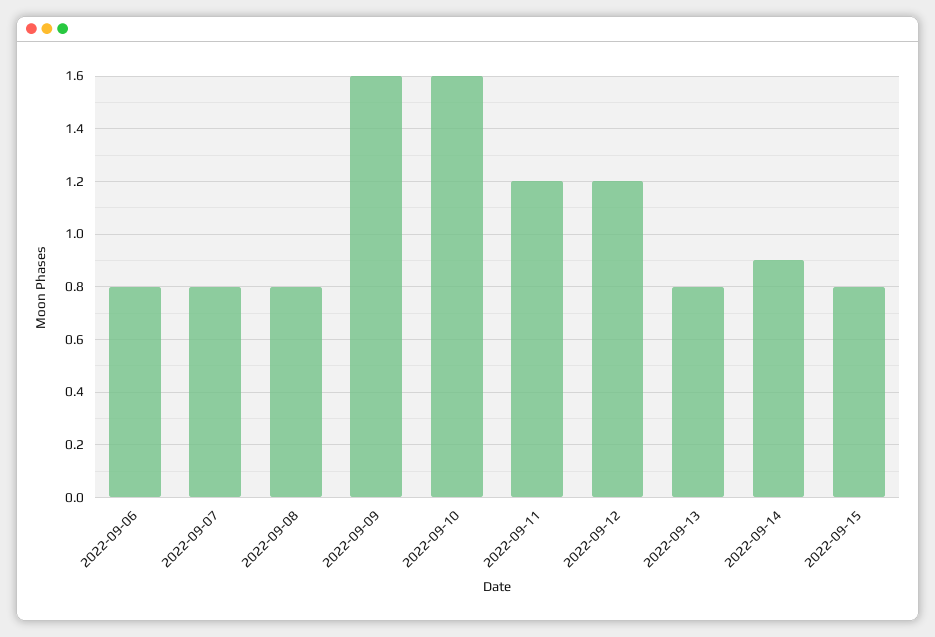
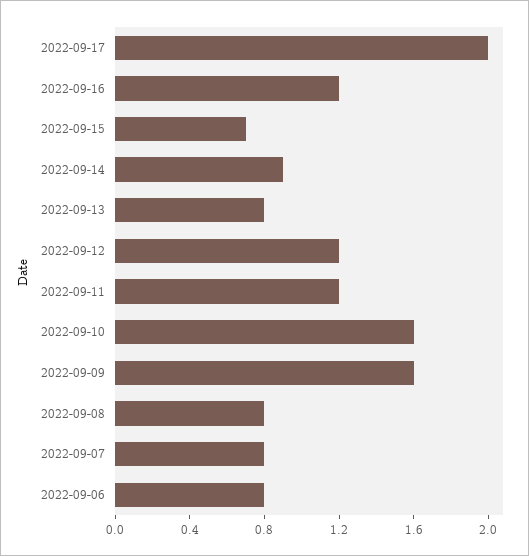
2022-09-15: 0.8 -> 0.7
2022-09-17: none -> 2
2022-09-16: none -> 1.2

